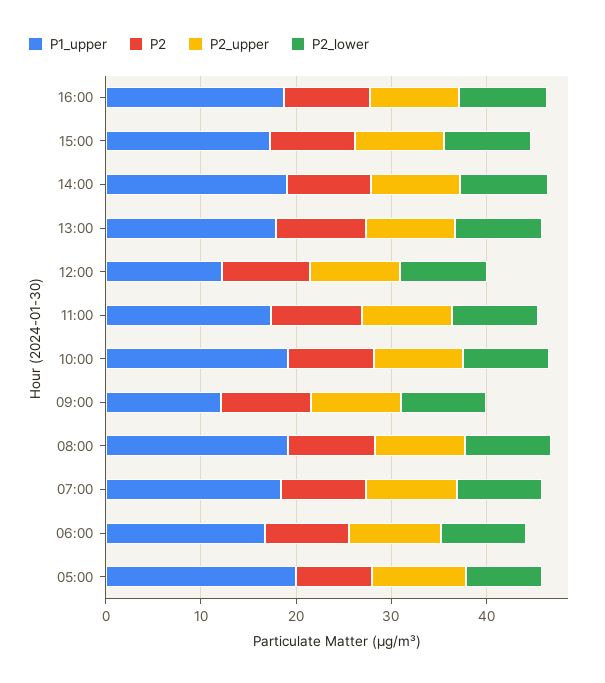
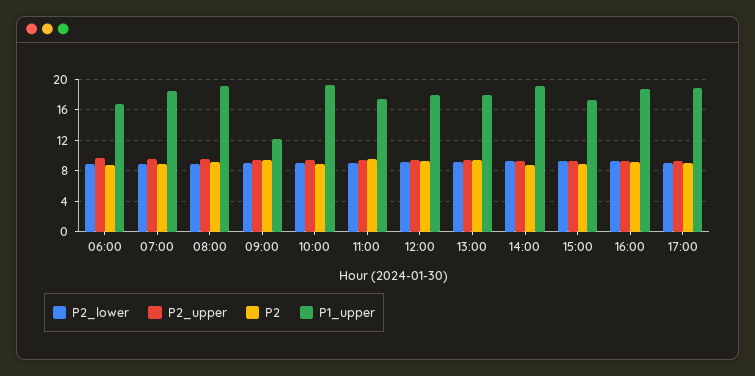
P1_upper, 12:00: 12 -> 18
P1_upper, 05:00: 20 -> none
P2, 05:00: 8 -> none
P2_upper, 05:00: 10 -> none
P2_lower, 05:00: 8 -> none
P2_lower, 17:00: none -> 9
P2_upper, 17:00: none -> 9
P2, 17:00: none -> 9
P1_upper, 17:00: none -> 19

